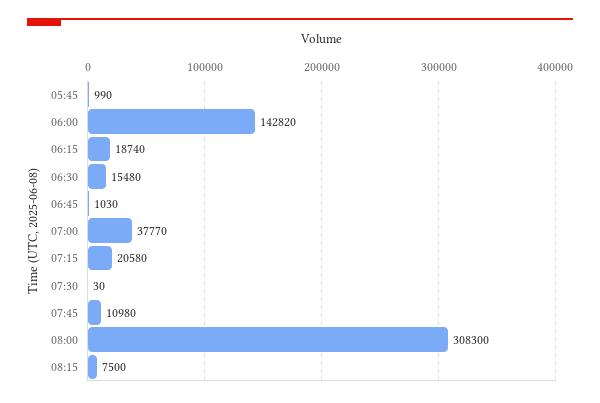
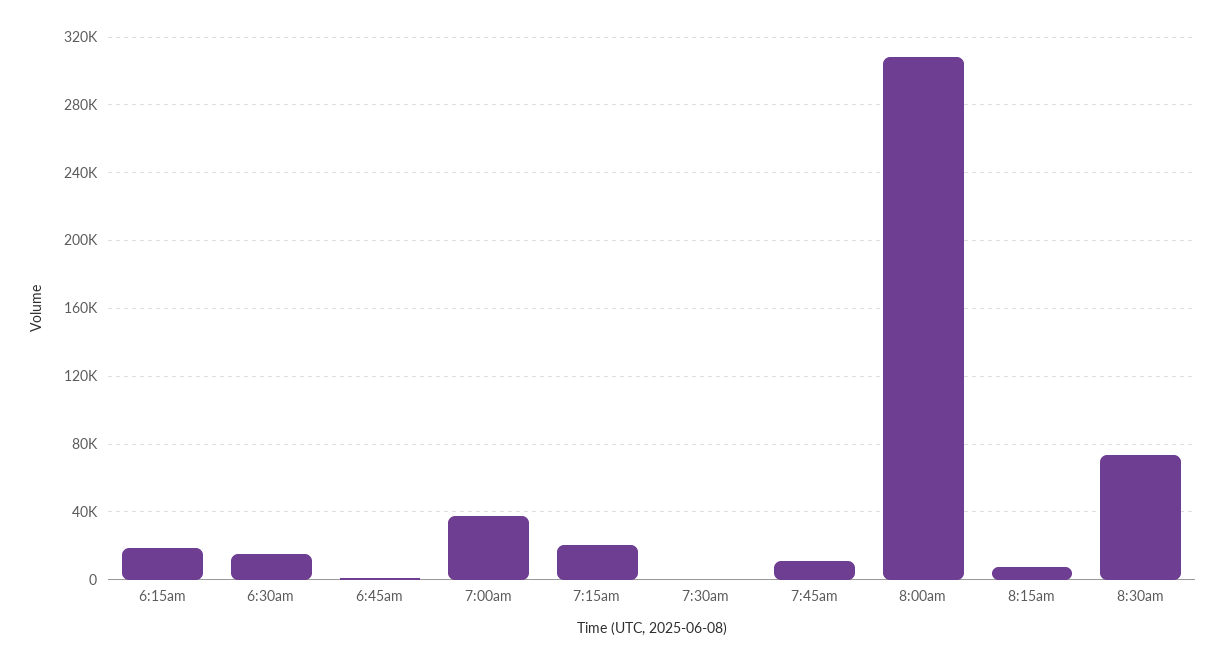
05:45: 990 -> none
06:00: 142820 -> none
8:30am: none -> 75000

